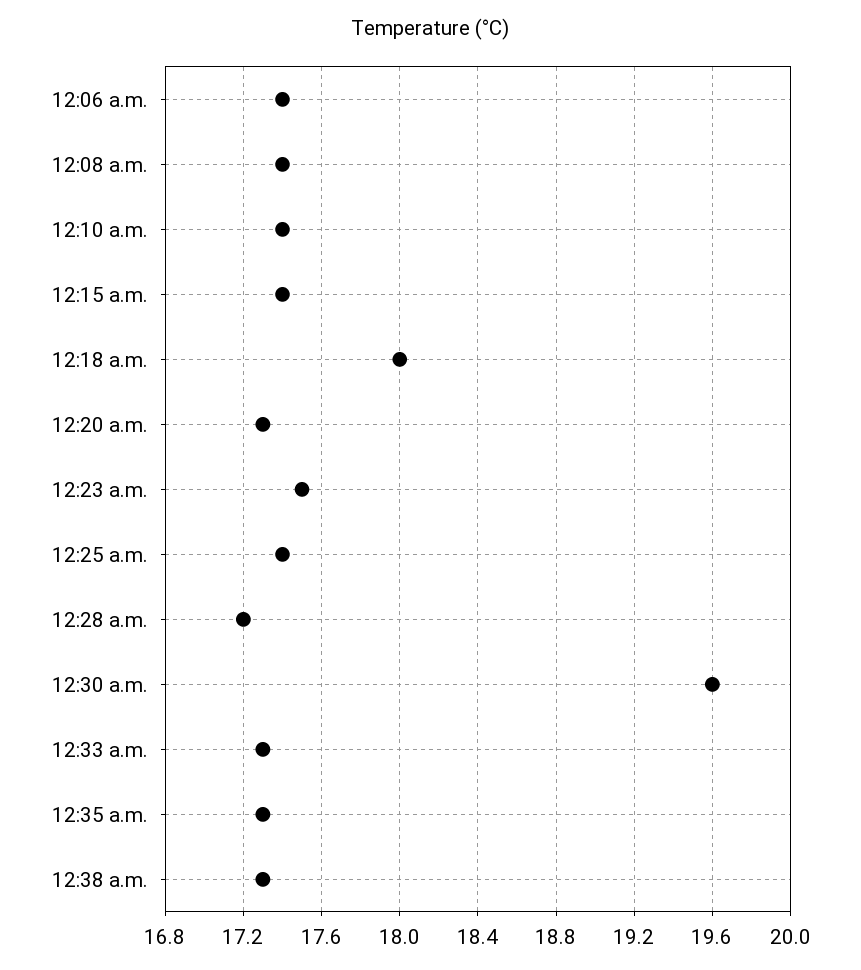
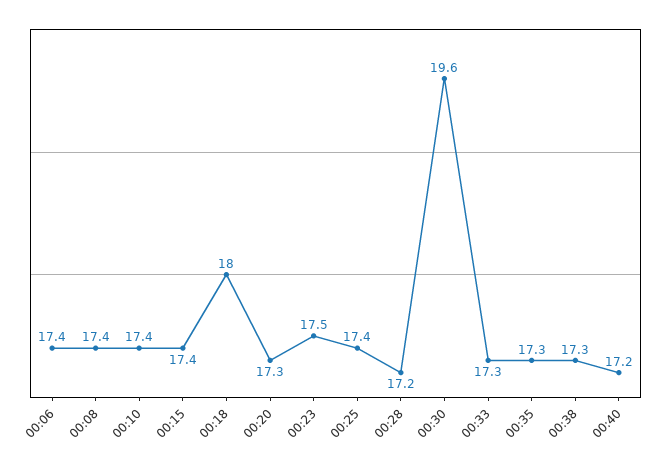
00:40: none -> 17.2

